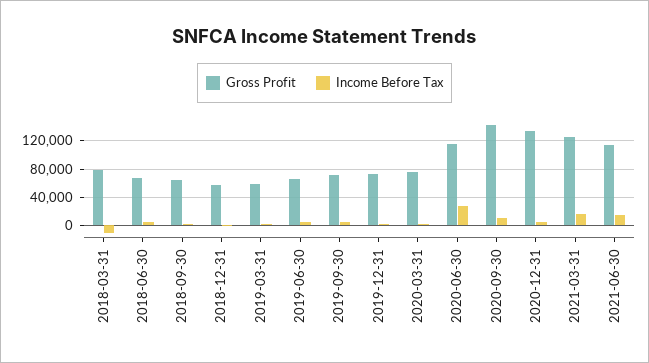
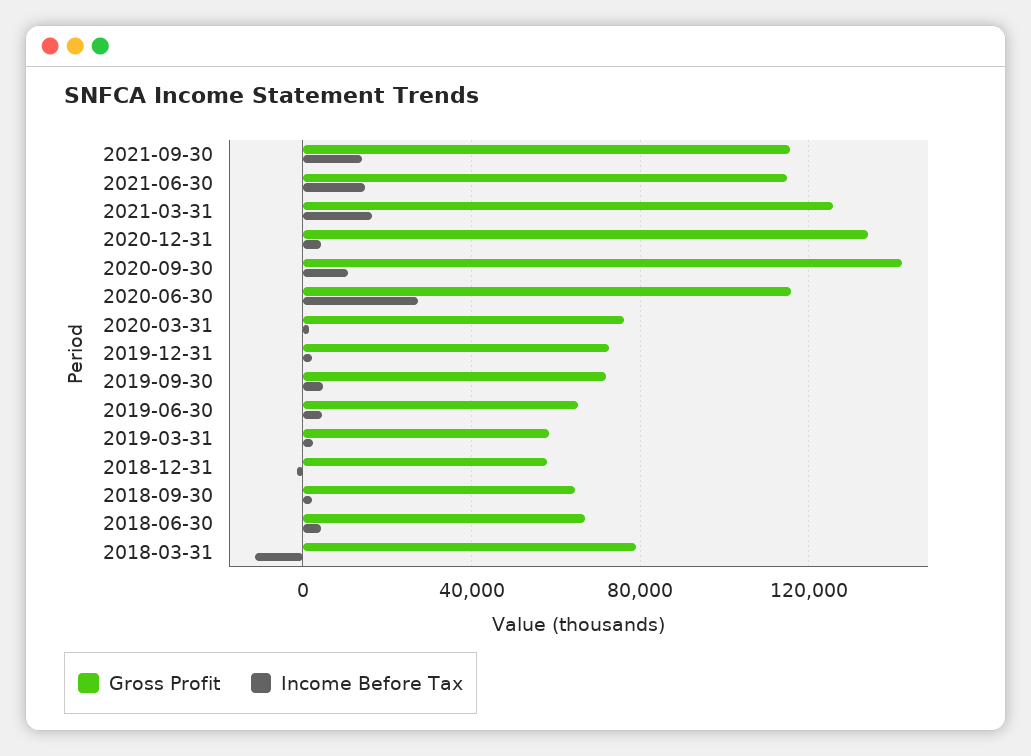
Gross Profit, 2021-09-30: none -> 115000
Income Before Tax, 2021-09-30: none -> 15000

